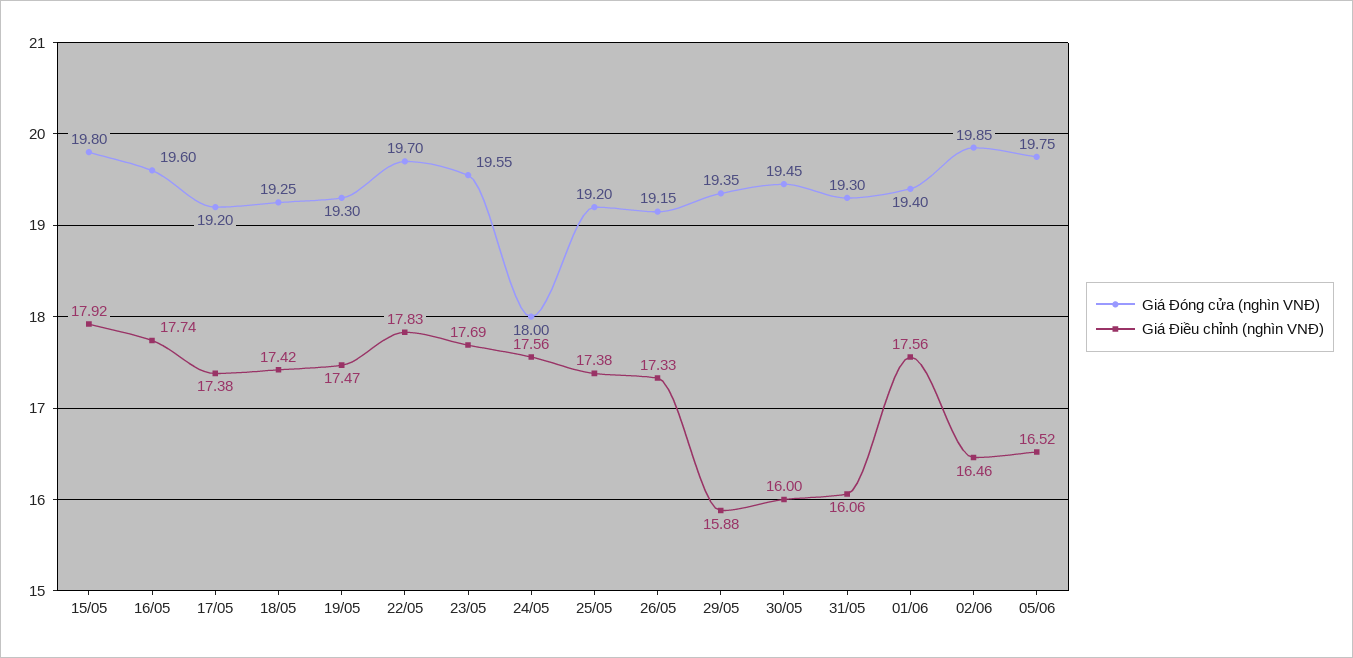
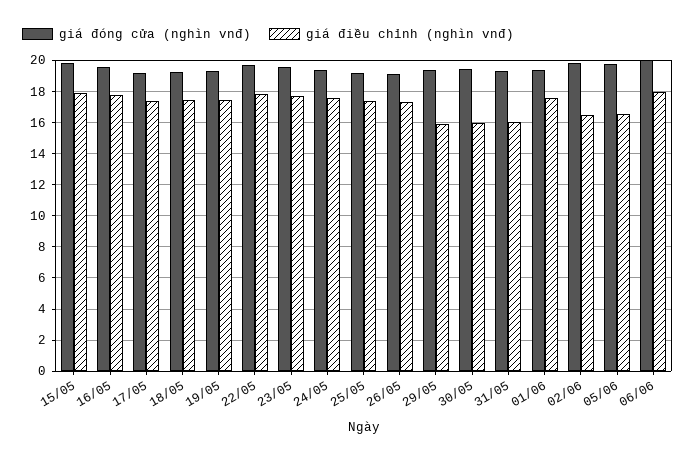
Giá Đóng cửa (nghìn VNĐ), 24/05: 18 -> 19.5
Giá Đóng cửa (nghìn VNĐ), 06/06: none -> 20
Giá Điều chỉnh (nghìn VNĐ), 06/06: none -> 18

